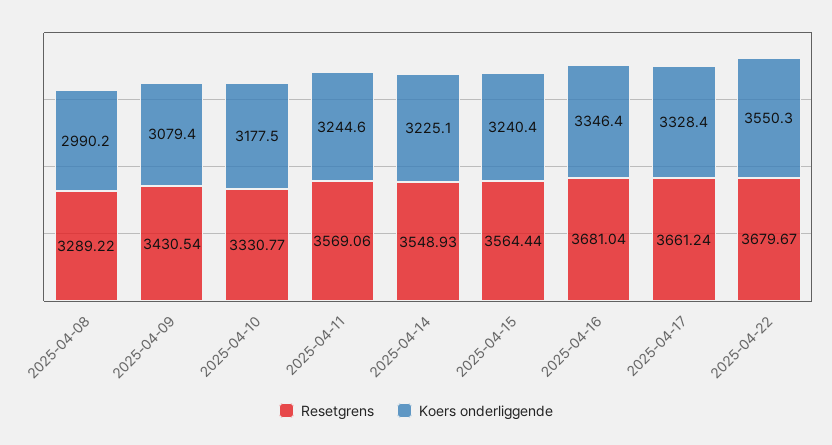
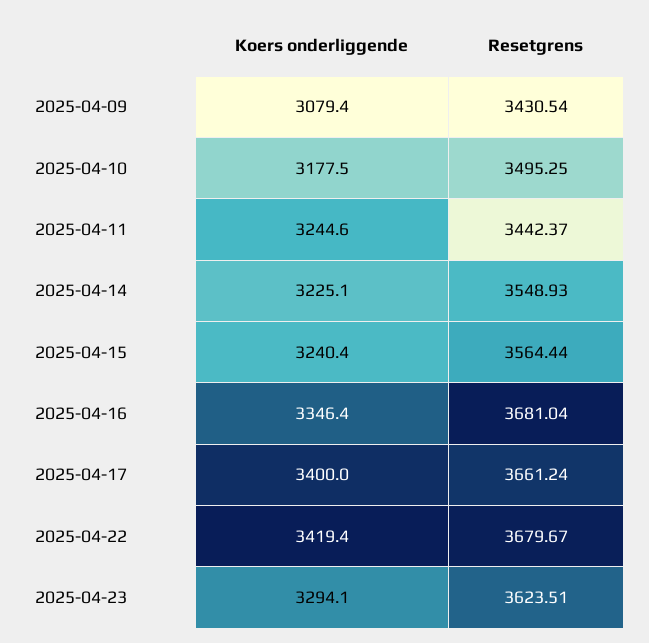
Resetgrens, 2025-04-08: 3289.22 -> none
Koers onderliggende, 2025-04-08: 2990.2 -> none
Resetgrens, 2025-04-10: 3330.77 -> 3495.25
Resetgrens, 2025-04-11: 3569.06 -> 3442.37
Koers onderliggende, 2025-04-17: 3328.4 -> 3400
Koers onderliggende, 2025-04-22: 3550.3 -> 3419.4
Koers onderliggende, 2025-04-23: none -> 3294.1
Resetgrens, 2025-04-23: none -> 3623.51

